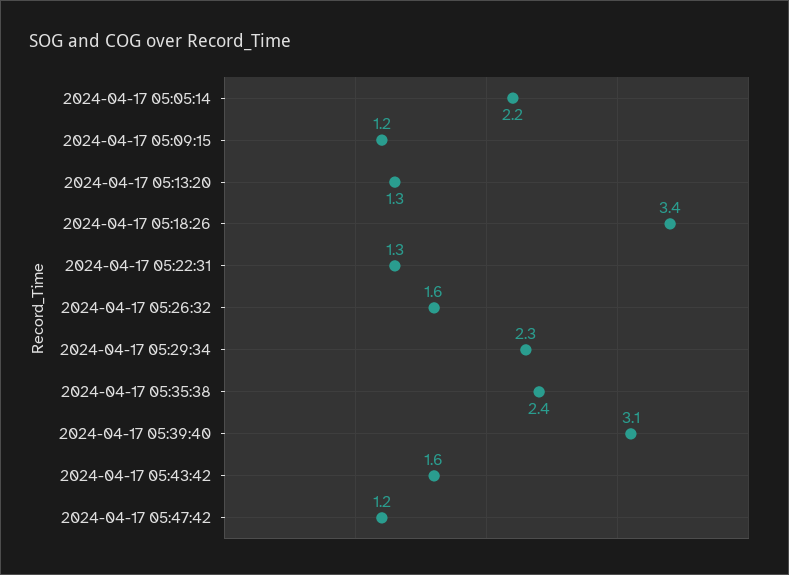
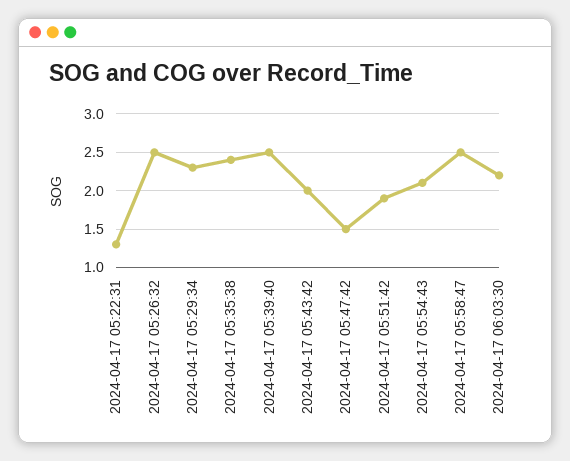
2024-04-17 05:05:14: 2.2 -> none
2024-04-17 05:09:15: 1.2 -> none
2024-04-17 05:13:20: 1.3 -> none
2024-04-17 05:18:26: 3.4 -> none
2024-04-17 05:26:32: 1.6 -> 2.5
2024-04-17 05:39:40: 3.1 -> 2.5
2024-04-17 05:43:42: 1.6 -> 2
2024-04-17 05:47:42: 1.2 -> 1.5
2024-04-17 05:51:42: none -> 1.9
2024-04-17 05:54:43: none -> 2.1
2024-04-17 05:58:47: none -> 2.5
2024-04-17 06:03:30: none -> 2.2

